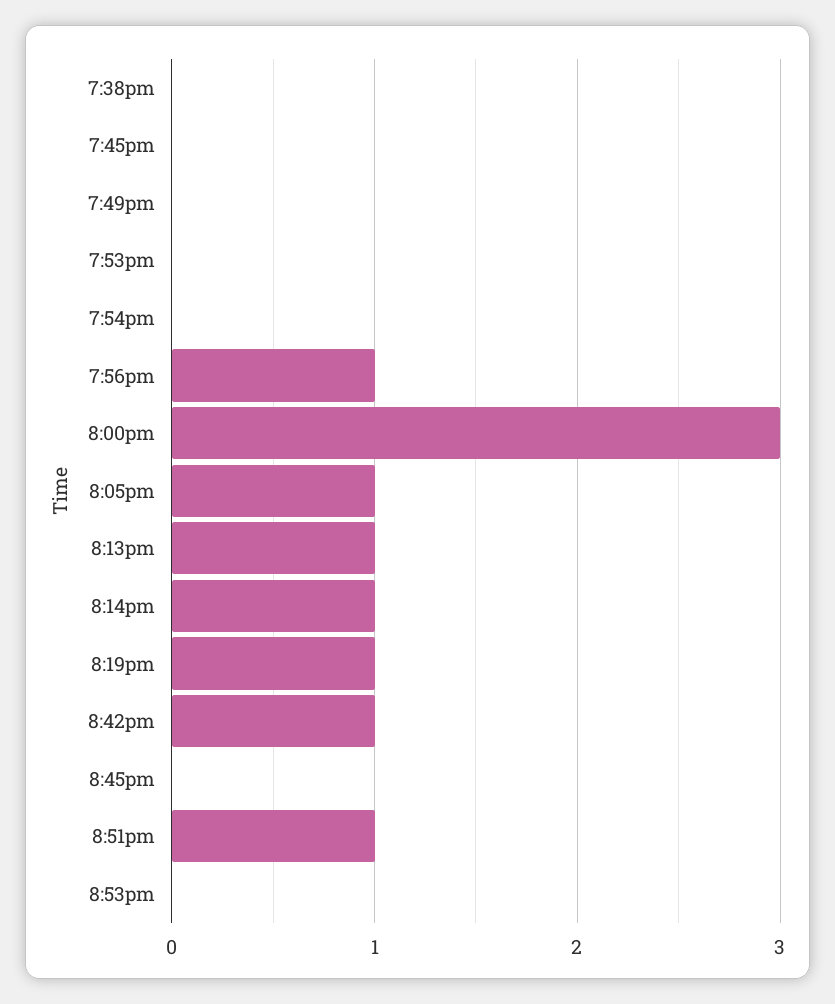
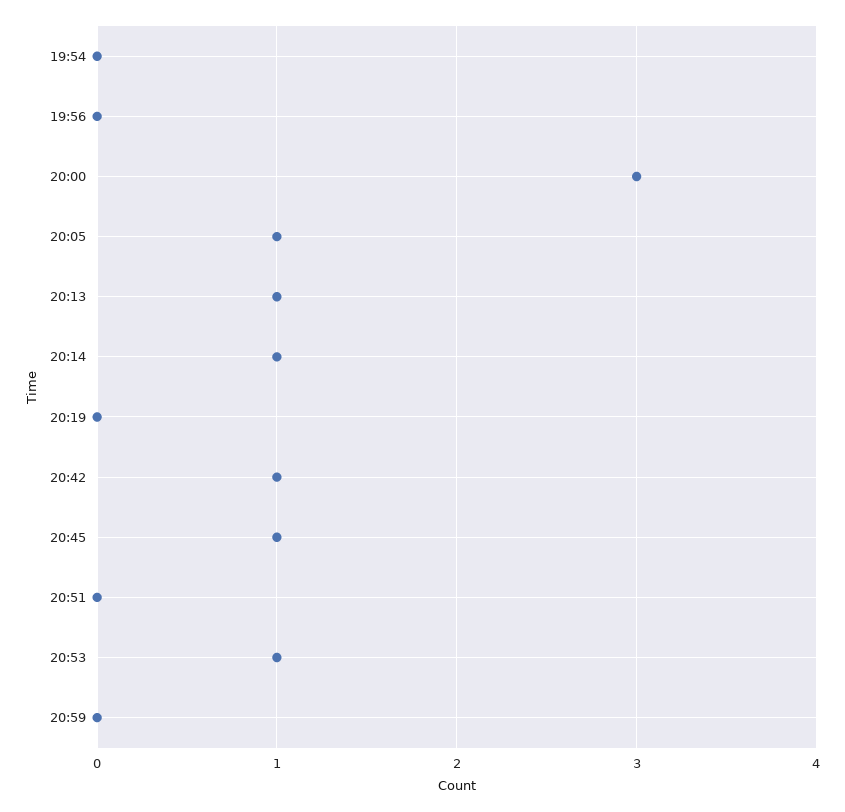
7:38pm: 0 -> none
7:45pm: 0 -> none
7:49pm: 0 -> none
7:53pm: 0 -> none
7:56pm: 1 -> 0
8:19pm: 1 -> 0
8:45pm: 0 -> 1
8:51pm: 1 -> 0
8:53pm: 0 -> 1
20:59: none -> 0

